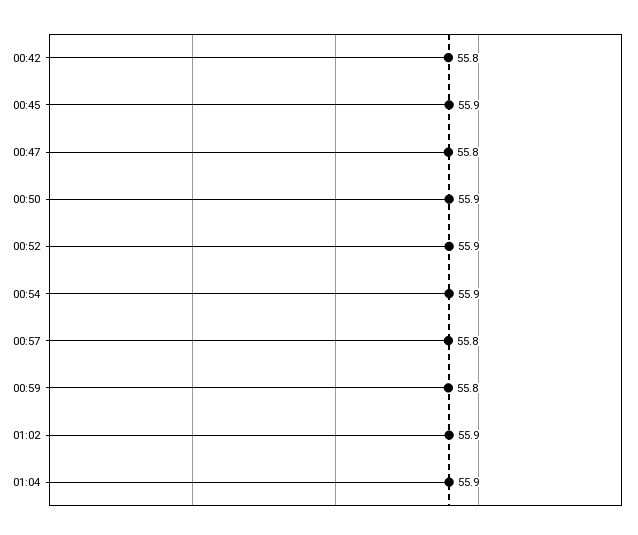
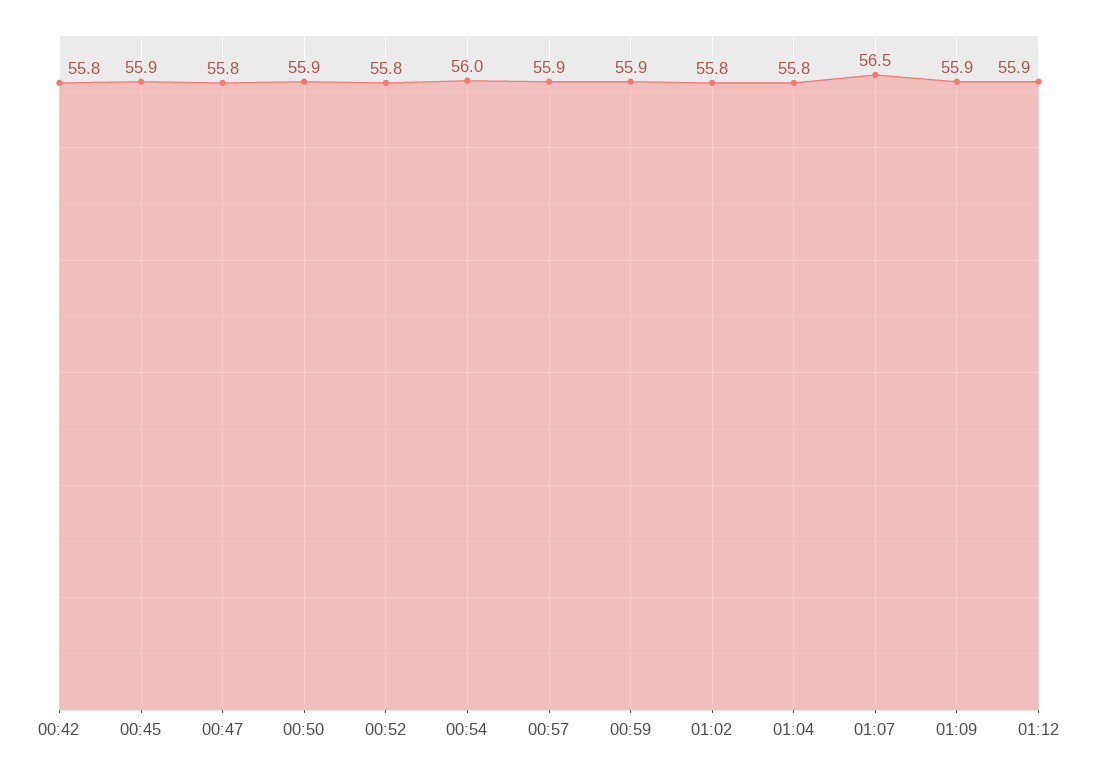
00:52: 55.9 -> 55.8
00:54: 55.9 -> 56
00:57: 55.8 -> 55.9
00:59: 55.8 -> 55.9
01:02: 55.9 -> 55.8
01:04: 55.9 -> 55.8
01:07: none -> 56.5
01:09: none -> 55.9
01:12: none -> 55.9

